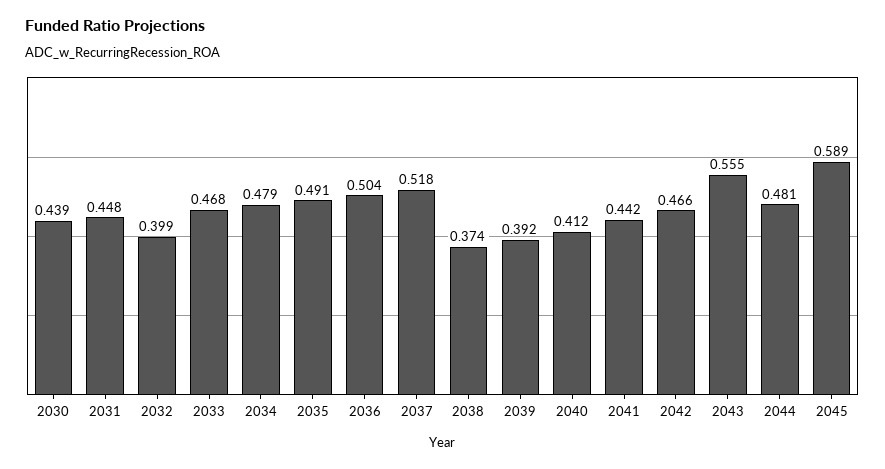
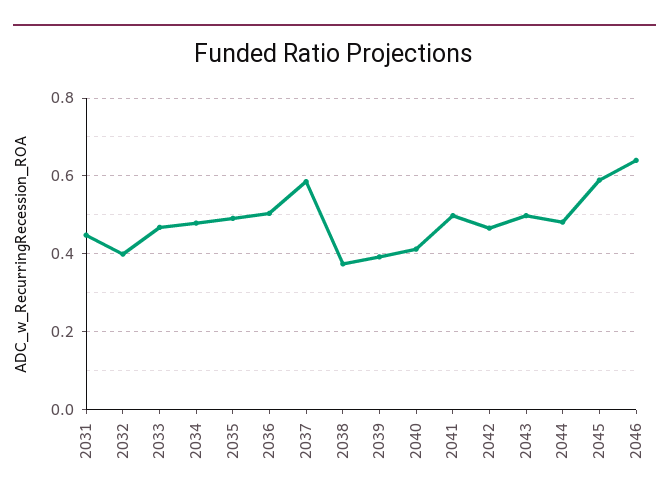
2030: 0.439 -> none
2037: 0.518 -> 0.58
2041: 0.442 -> 0.5
2043: 0.555 -> 0.5
2046: none -> 0.64

